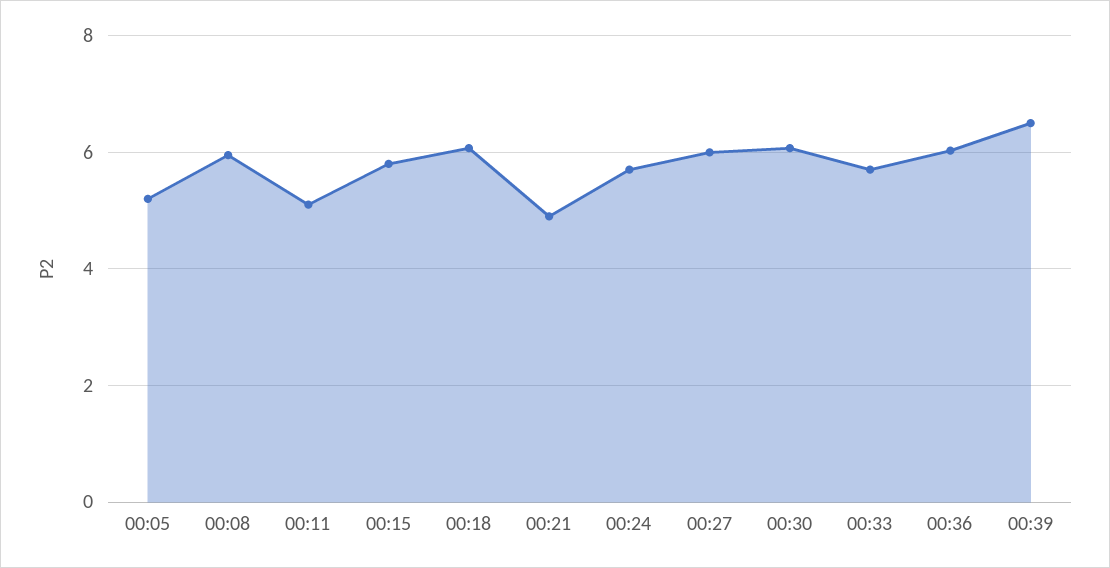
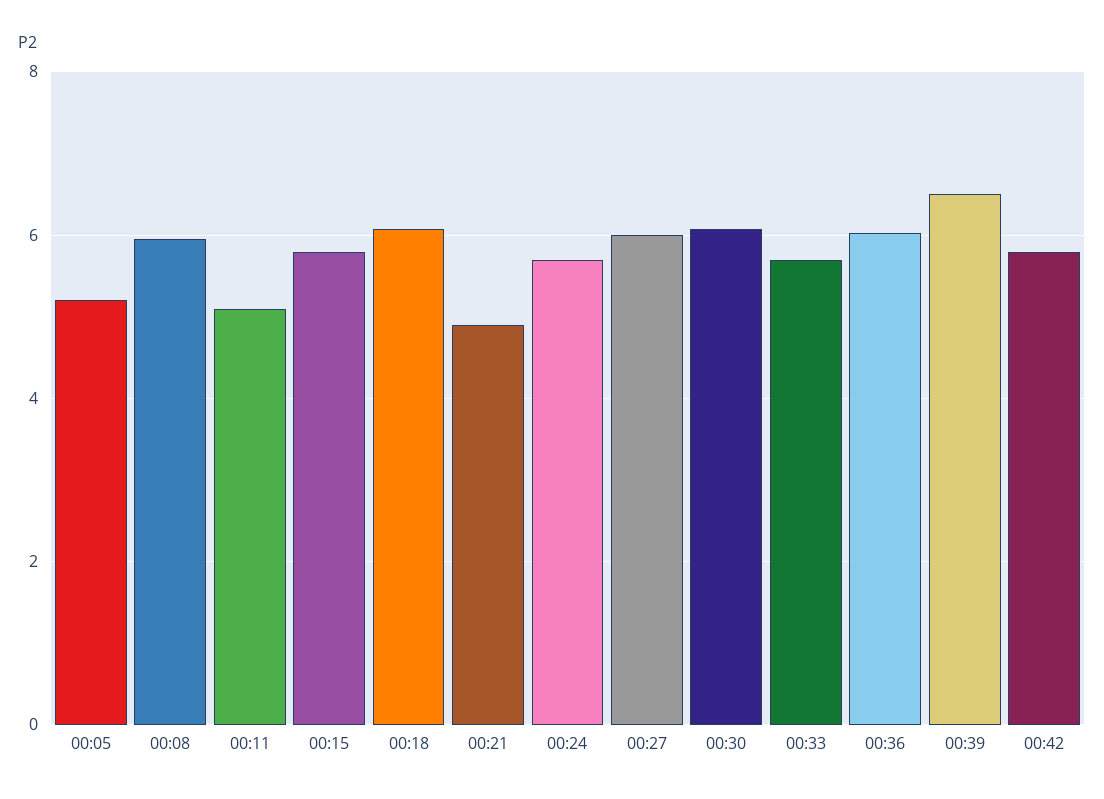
00:42: none -> 5.8

